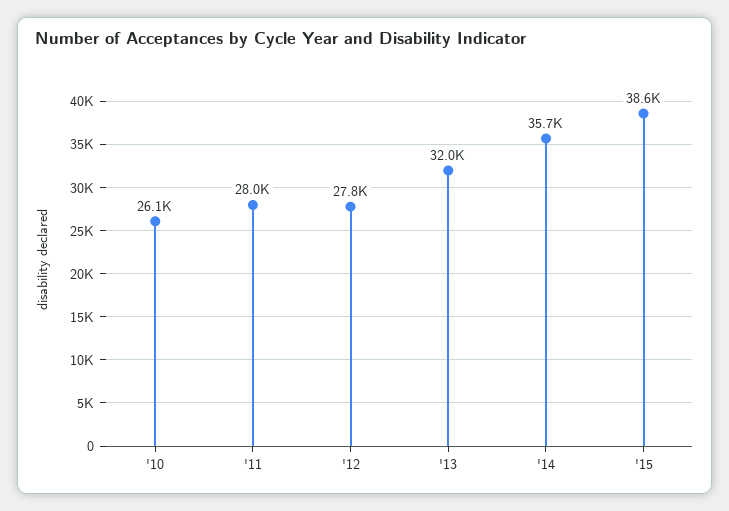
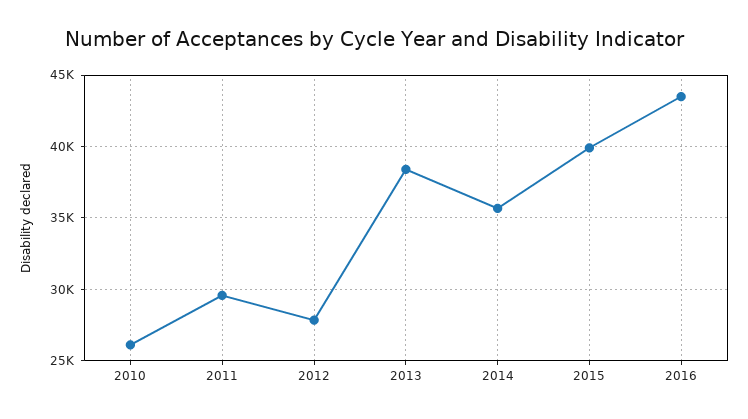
'11: 28000 -> 29500
'13: 32000 -> 38500
'15: 38600 -> 40000
2016: none -> 43500

